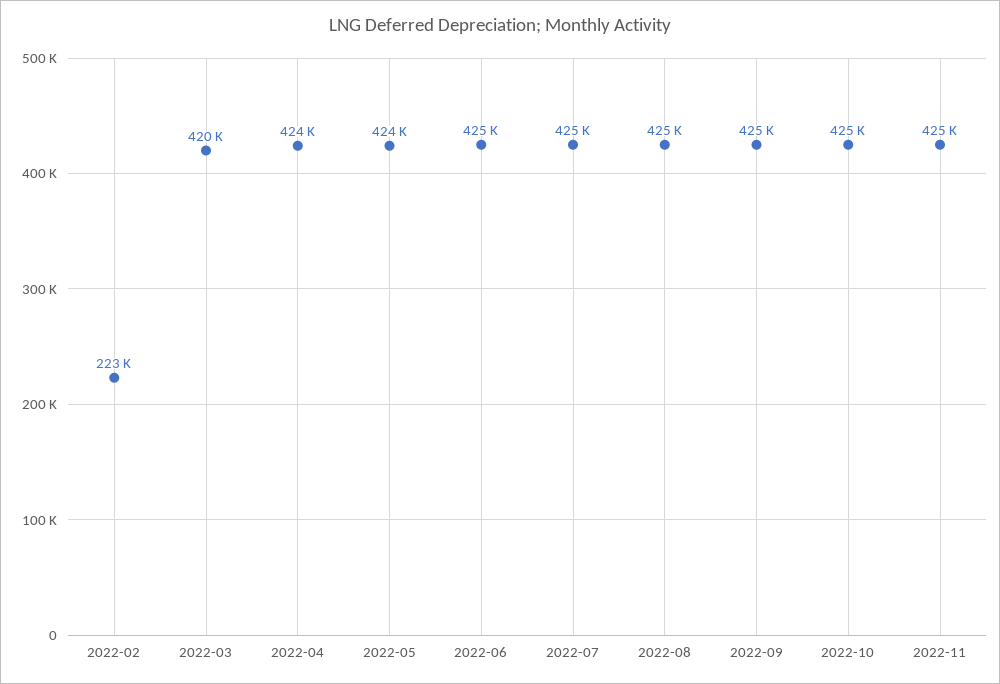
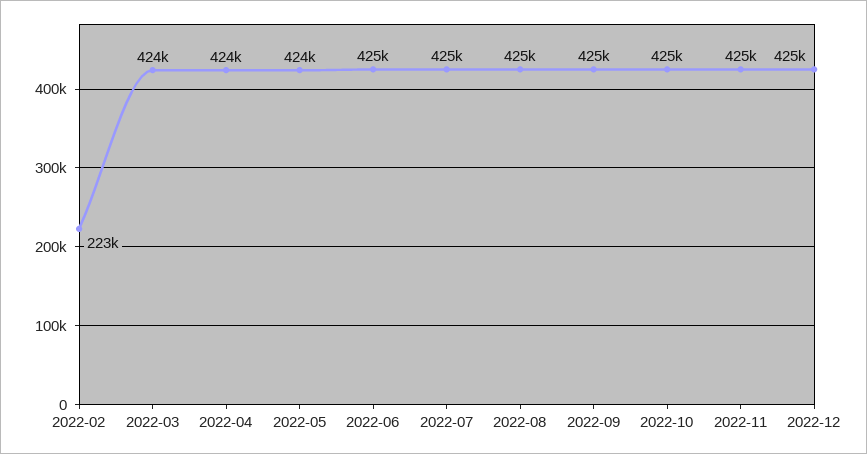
2022-03: 420000 -> 424000
2022-12: none -> 425000

